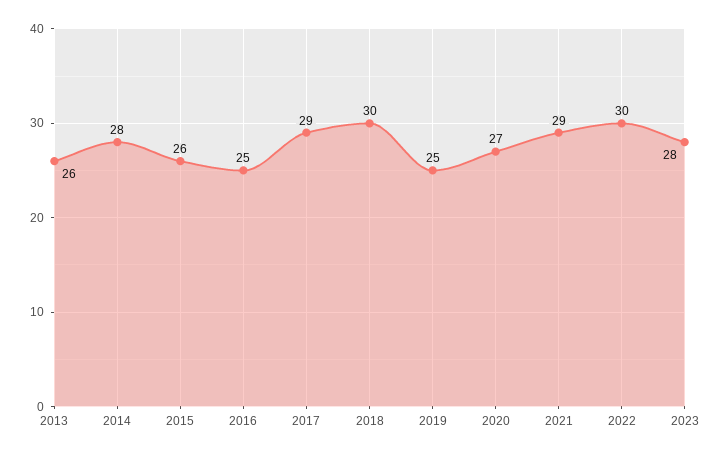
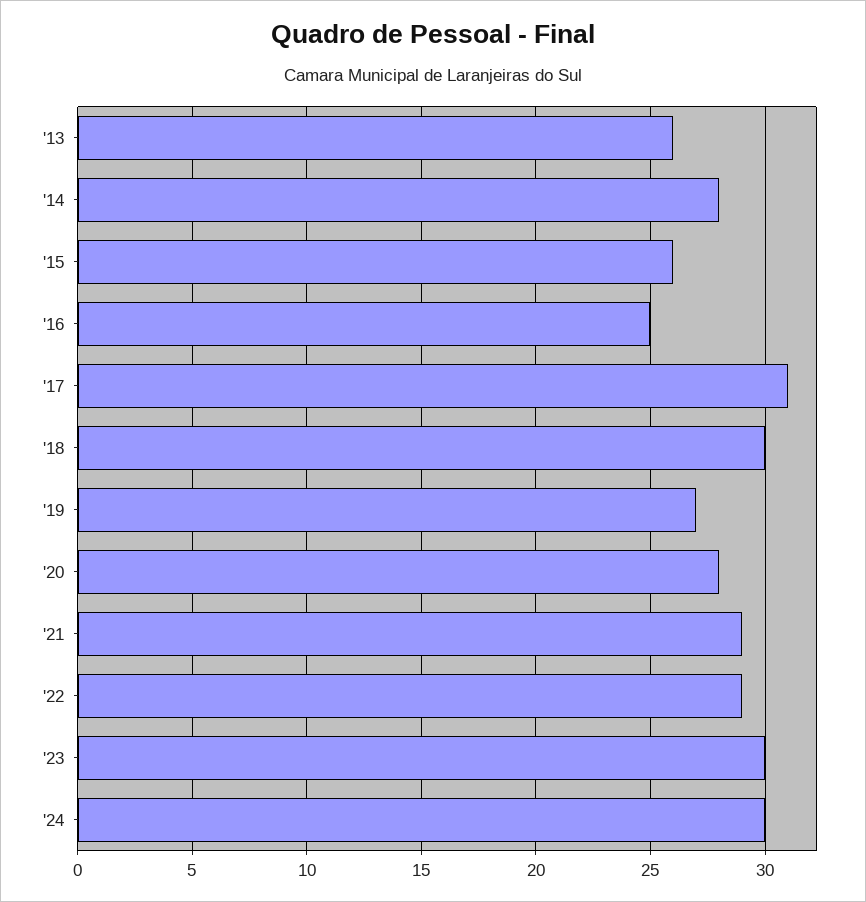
2017: 29 -> 31
2019: 25 -> 27
2020: 27 -> 28
2022: 30 -> 29
2023: 28 -> 30
'24: none -> 30

